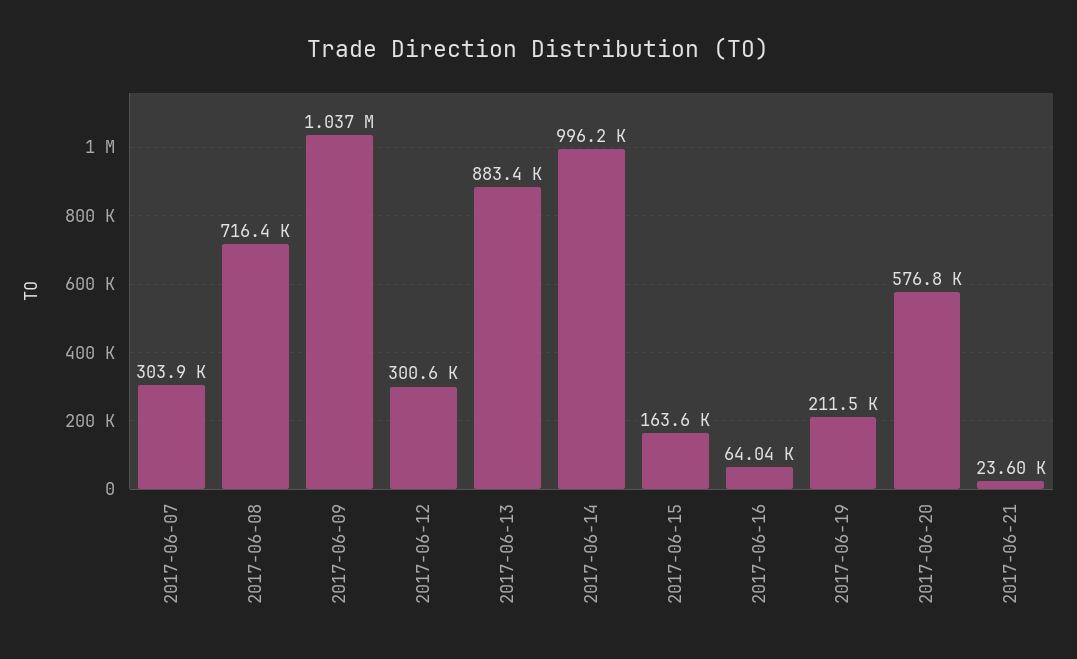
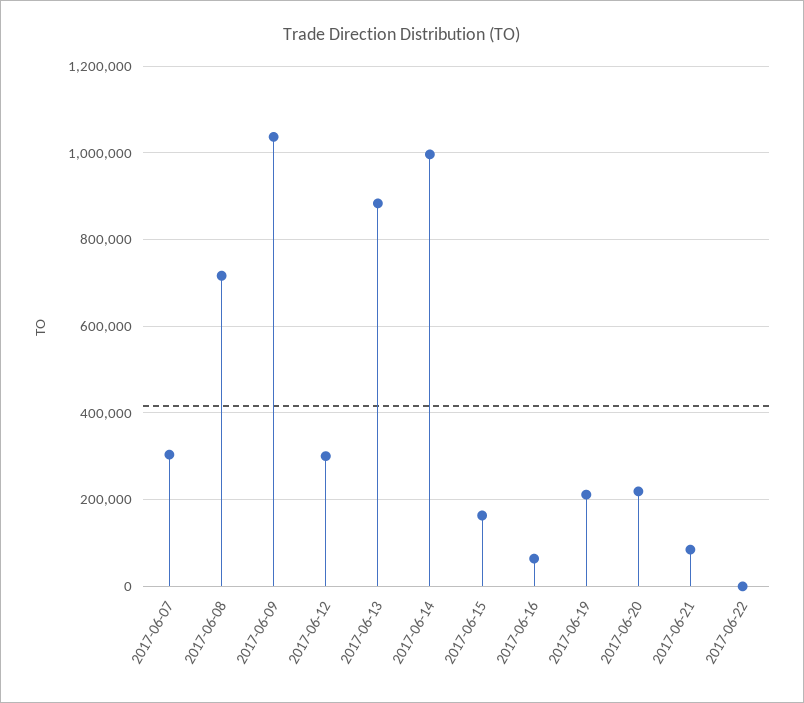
2017-06-20: 576800 -> 220000
2017-06-21: 23600 -> 80000
2017-06-22: none -> 0

